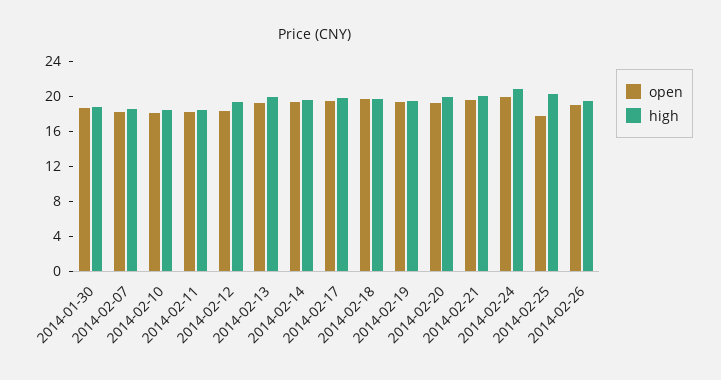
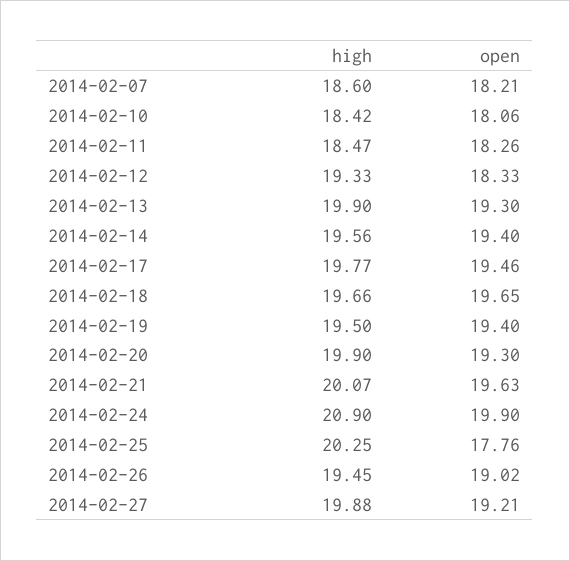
open, 2014-01-30: 19 -> none
high, 2014-01-30: 19 -> none
high, 2014-02-27: none -> 19.88
open, 2014-02-27: none -> 19.21

